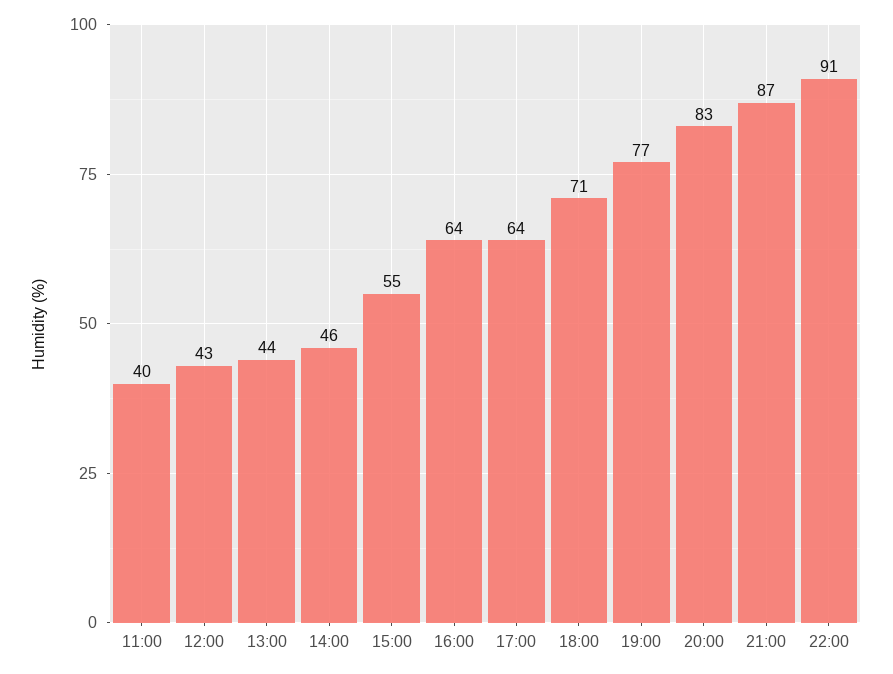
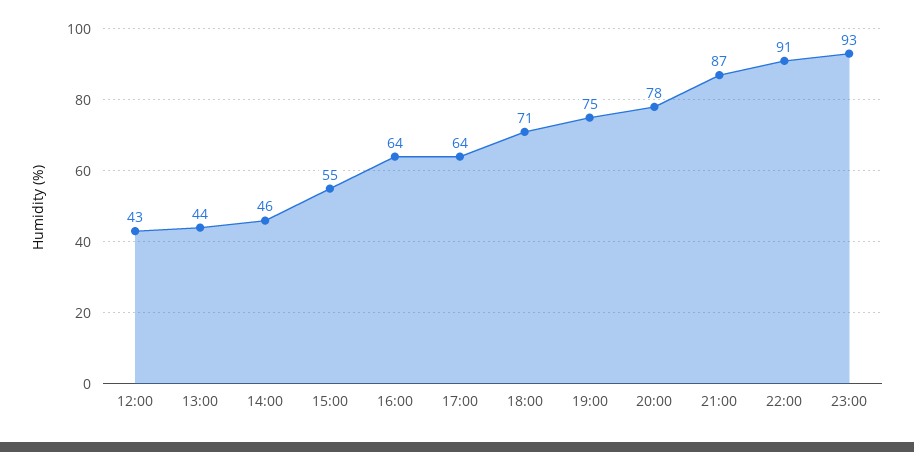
11:00: 40 -> none
19:00: 77 -> 75
20:00: 83 -> 78
23:00: none -> 93

